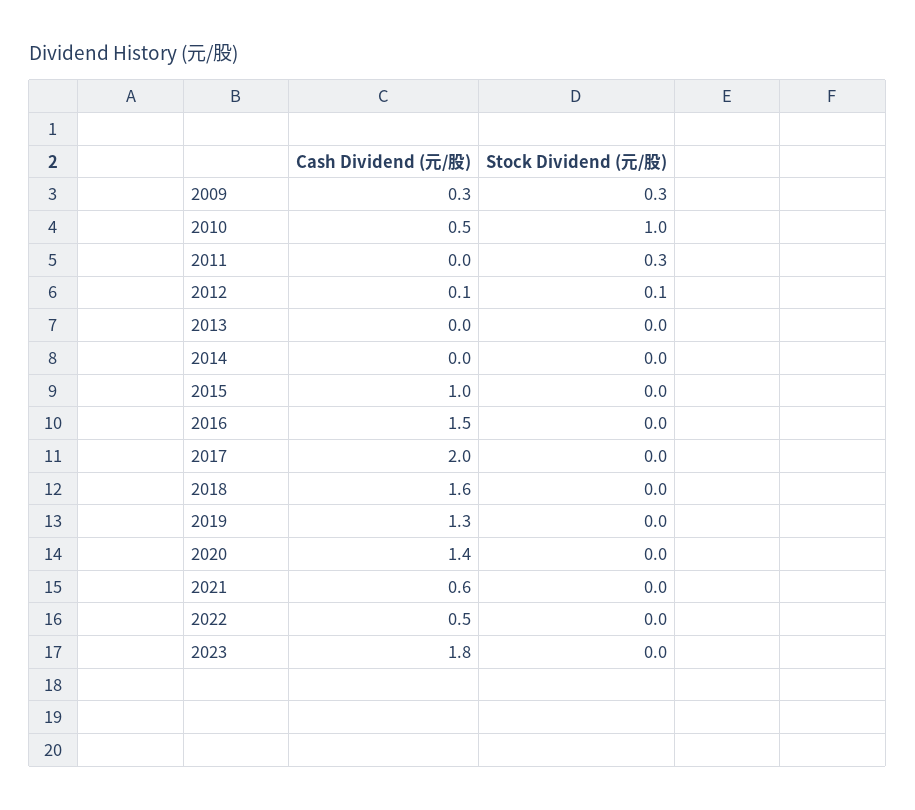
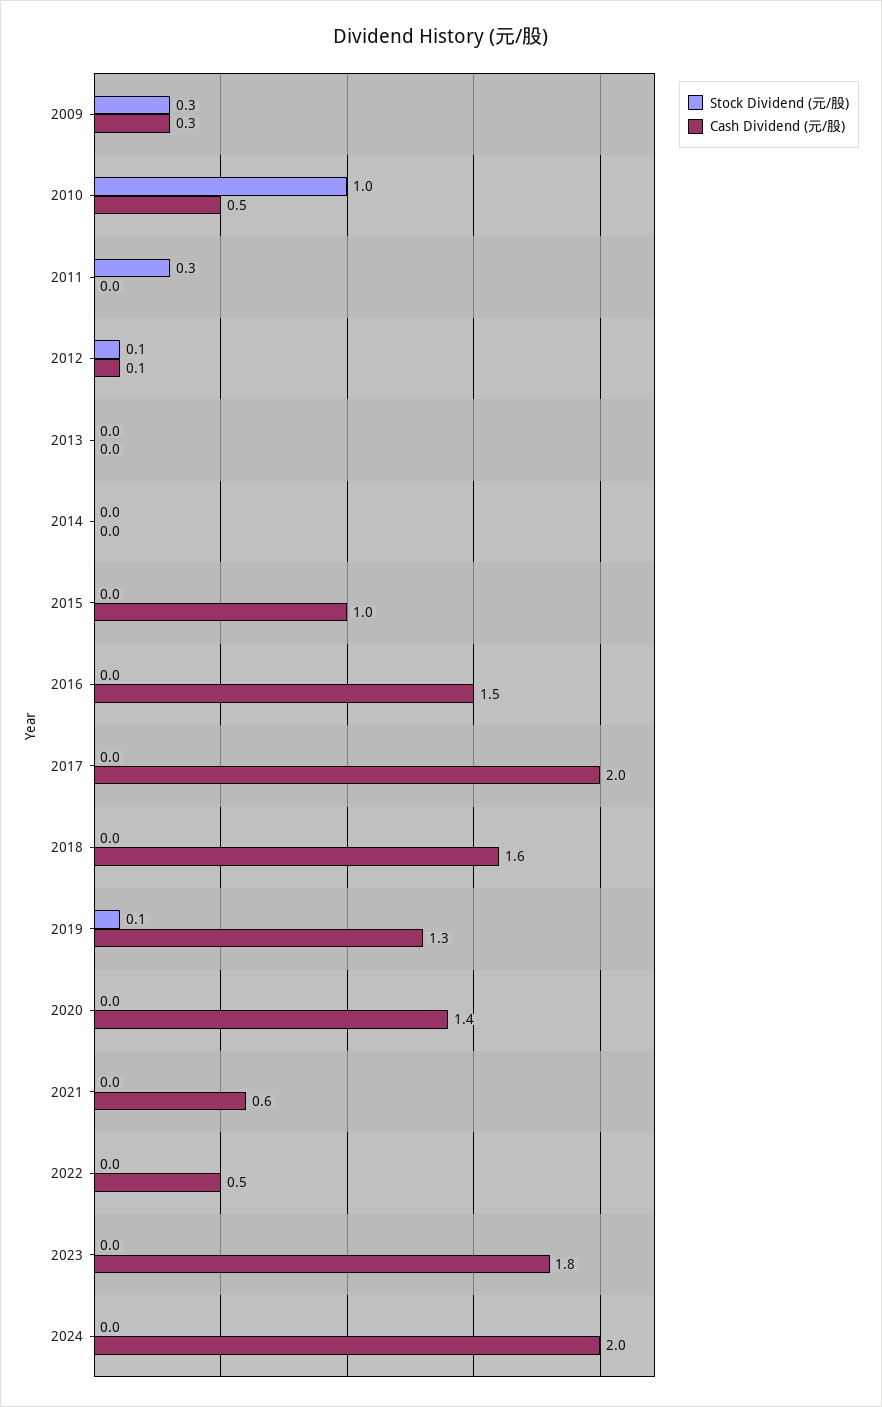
Stock Dividend (元/股), 2019: 0 -> 0.1
Stock Dividend (元/股), 2024: none -> 0
Cash Dividend (元/股), 2024: none -> 2

